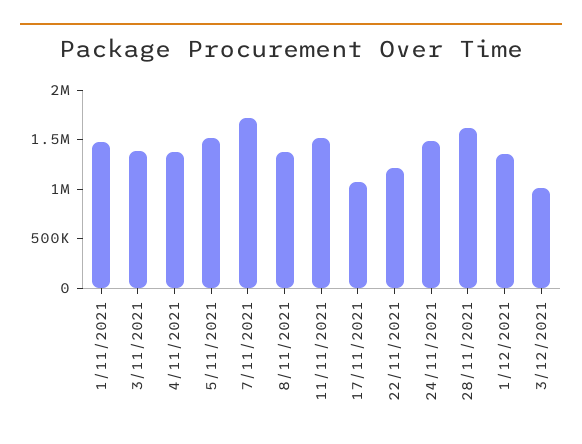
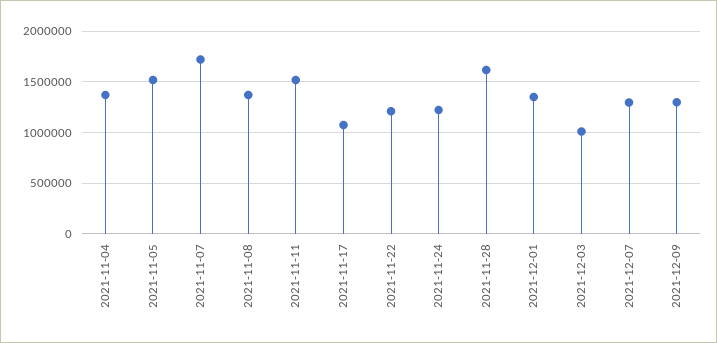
1/11/2021: 1500000 -> none
3/11/2021: 1400000 -> none
24/11/2021: 1500000 -> 1200000
2021-12-07: none -> 1300000
2021-12-09: none -> 1300000

